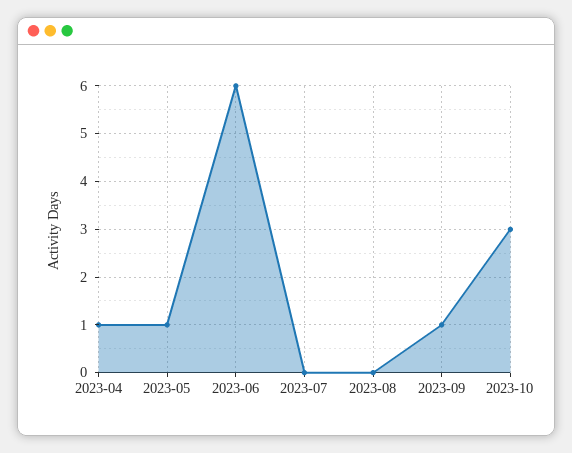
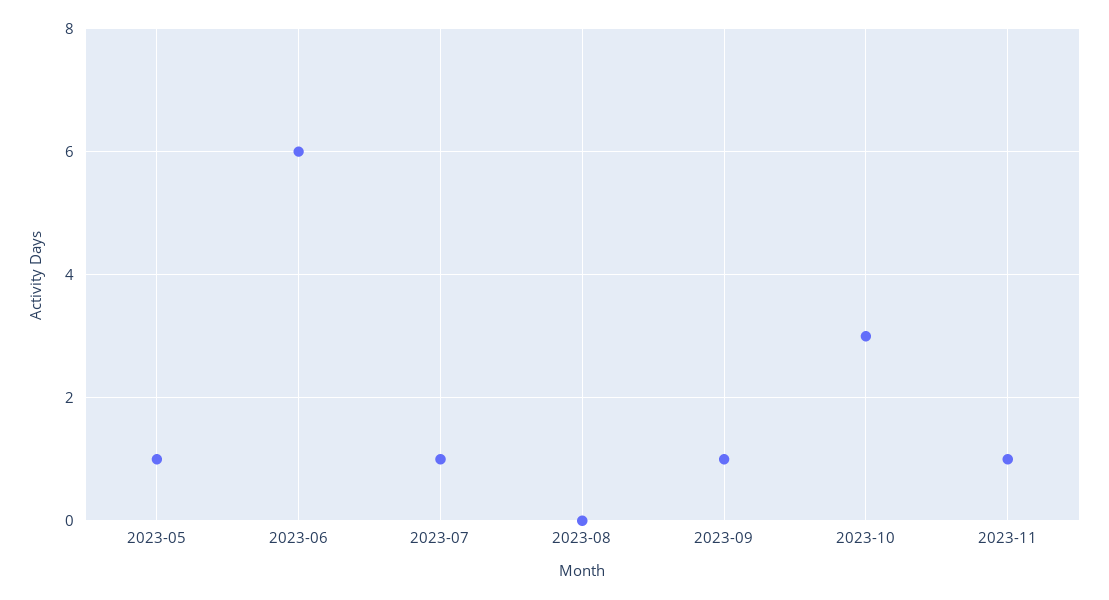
2023-04: 1 -> none
2023-07: 0 -> 1
2023-11: none -> 1

